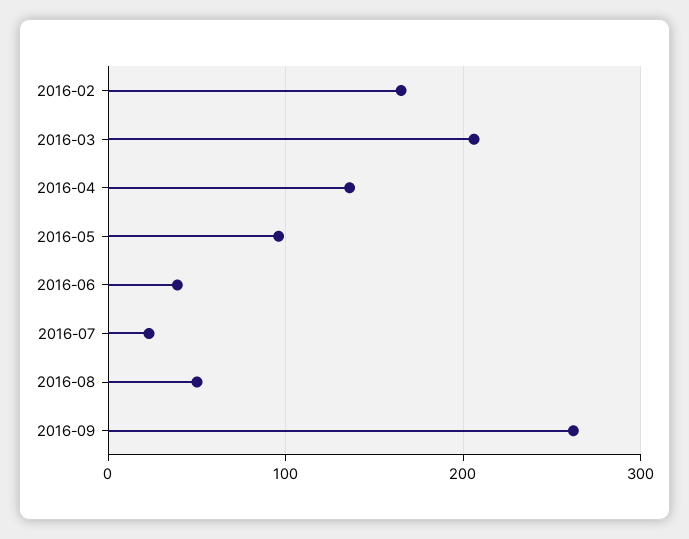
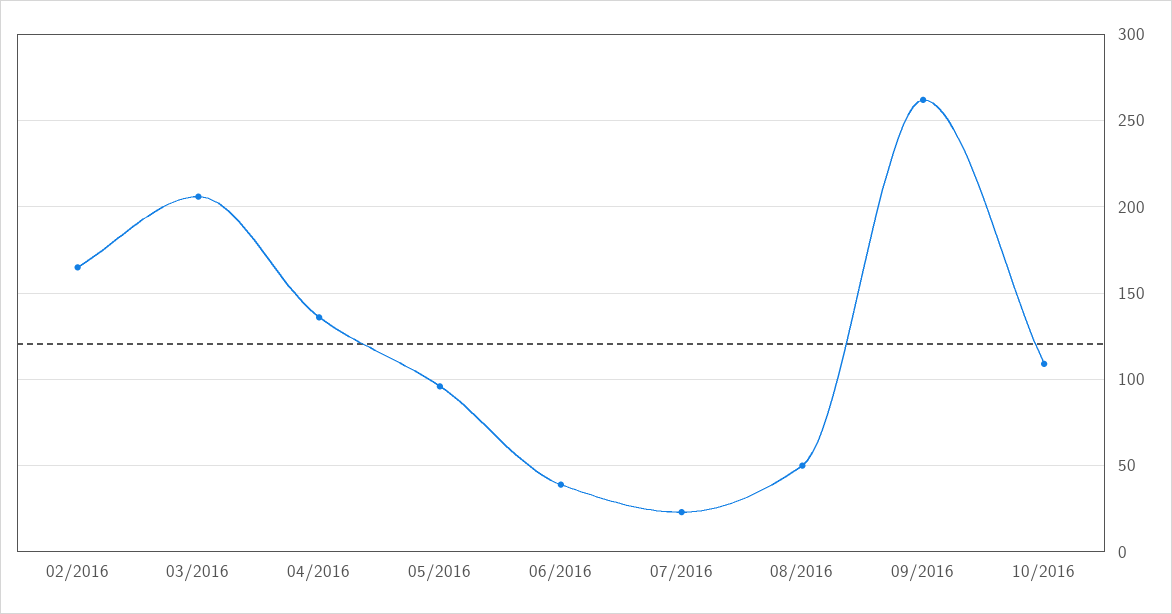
10/2016: none -> 110

